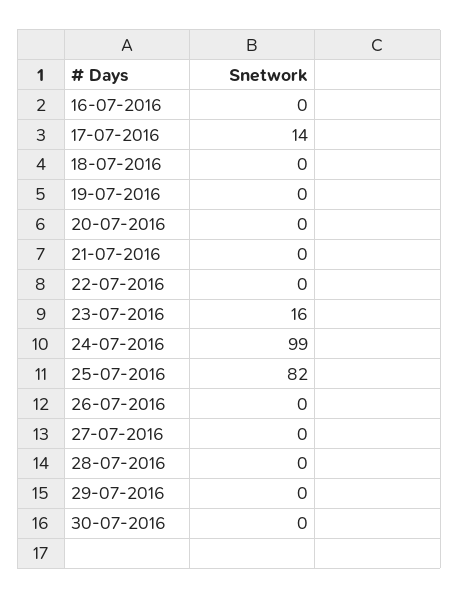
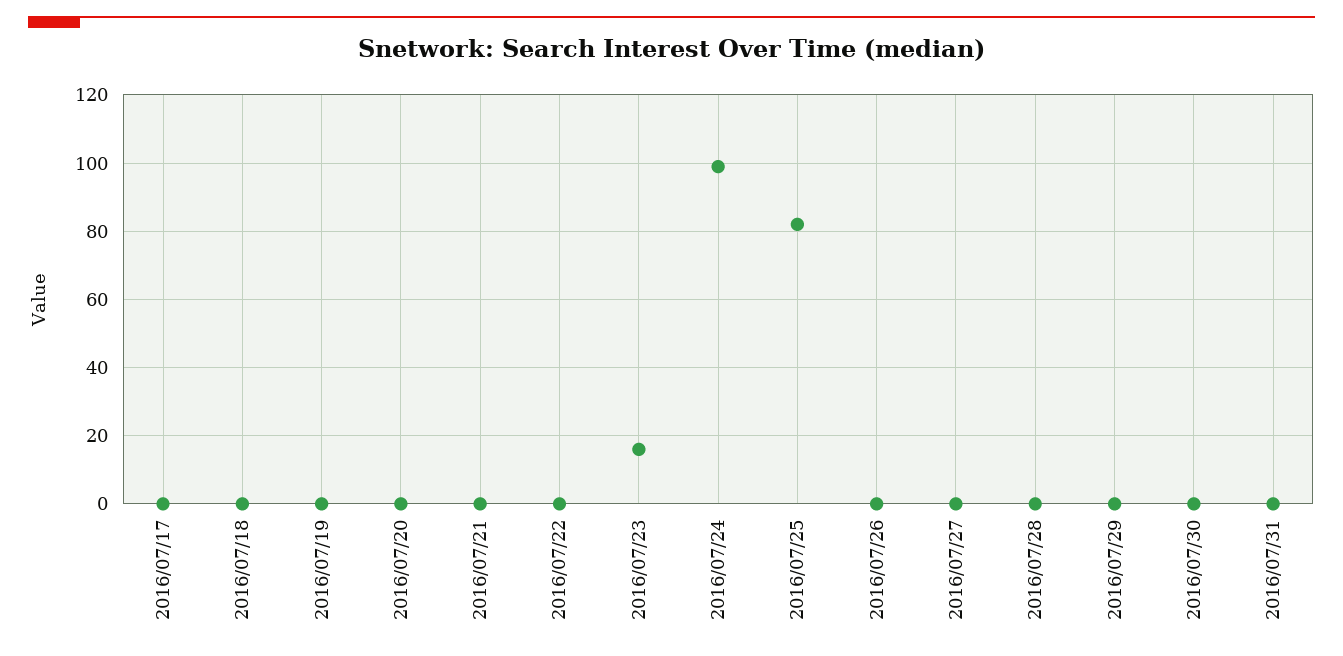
16-07-2016: 0 -> none
17-07-2016: 14 -> 0
2016/07/31: none -> 0

